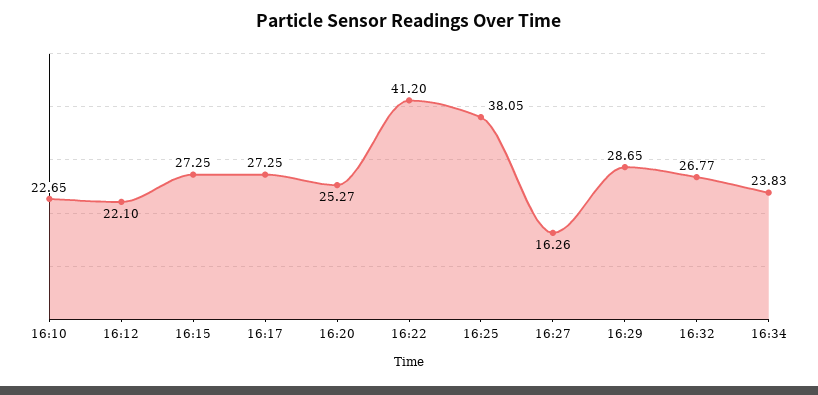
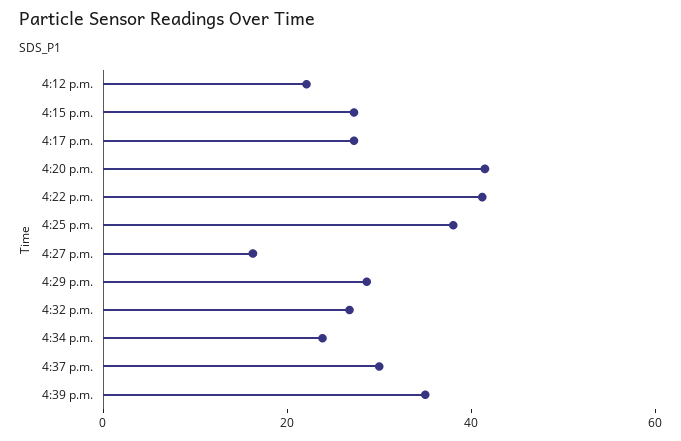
16:10: 22.65 -> none
16:20: 25.27 -> 40
4:37 p.m.: none -> 30
4:39 p.m.: none -> 35

